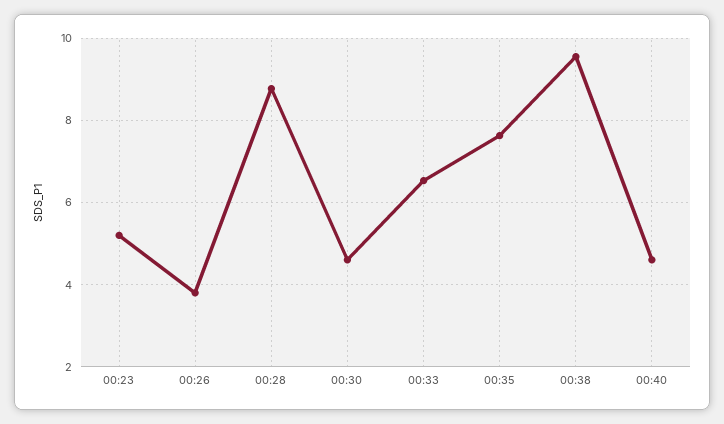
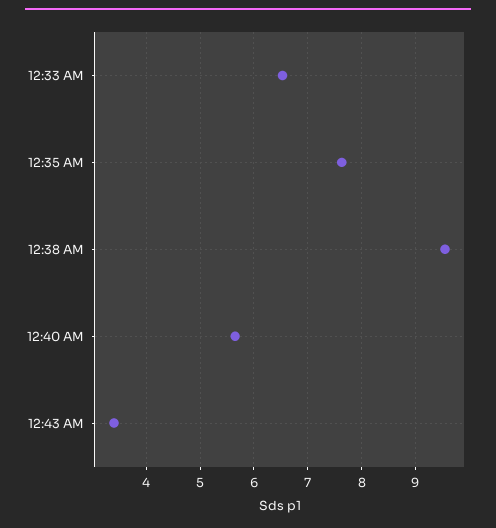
00:23: 5.2 -> none
00:26: 3.8 -> none
00:28: 8.8 -> none
00:30: 4.6 -> none
00:40: 4.6 -> 5.6
12:43 AM: none -> 3.4

